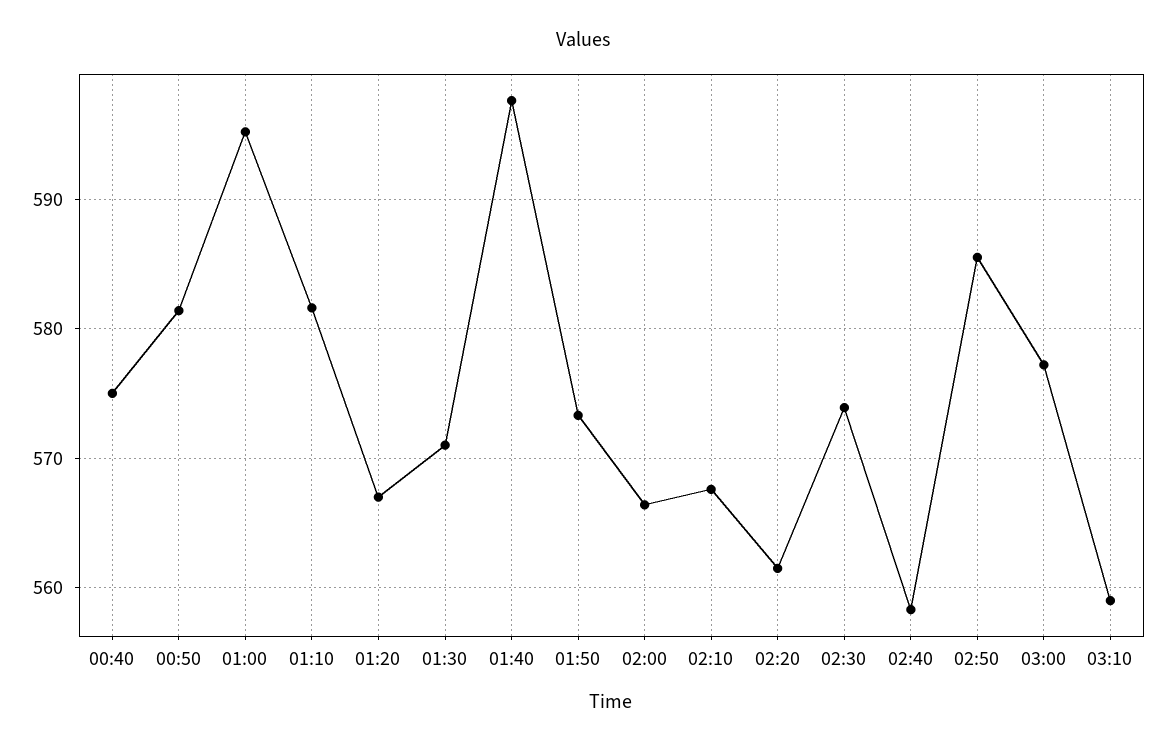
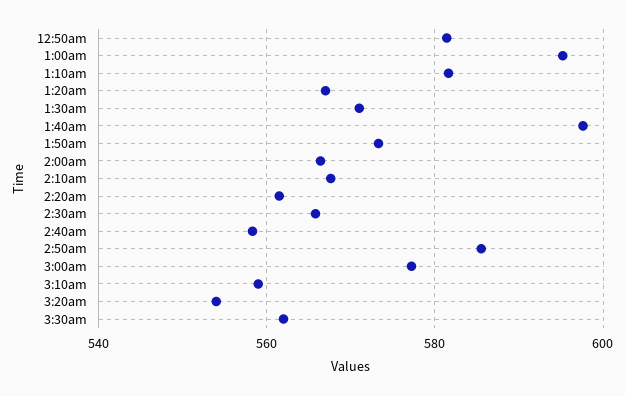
00:40: 575 -> none
02:30: 574 -> 566
3:20am: none -> 554
3:30am: none -> 562

